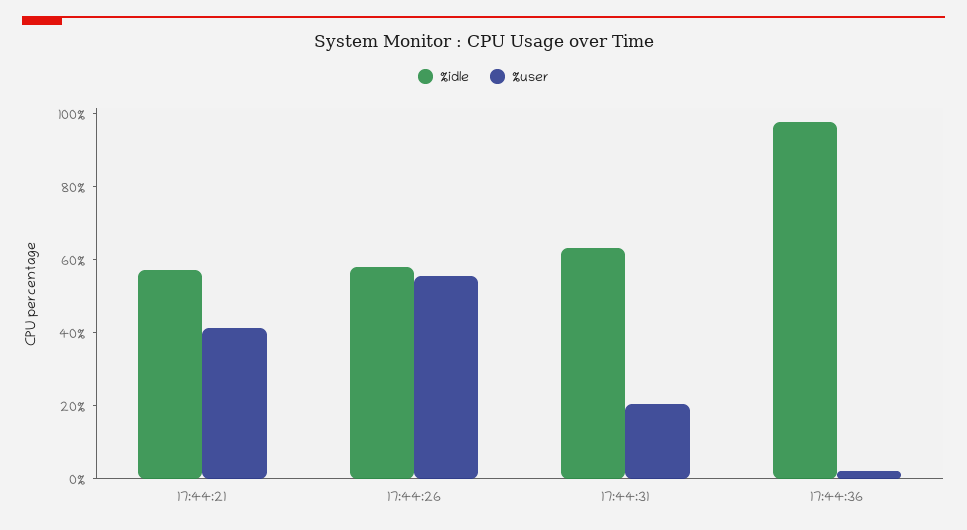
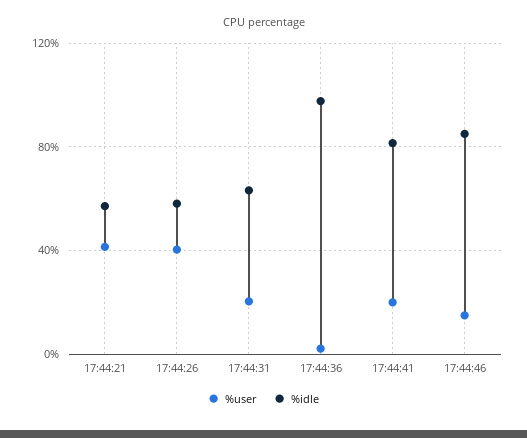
%user, 17:44:26: 55 -> 40
%user, 17:44:41: none -> 20
%idle, 17:44:41: none -> 80
%user, 17:44:46: none -> 15
%idle, 17:44:46: none -> 85

